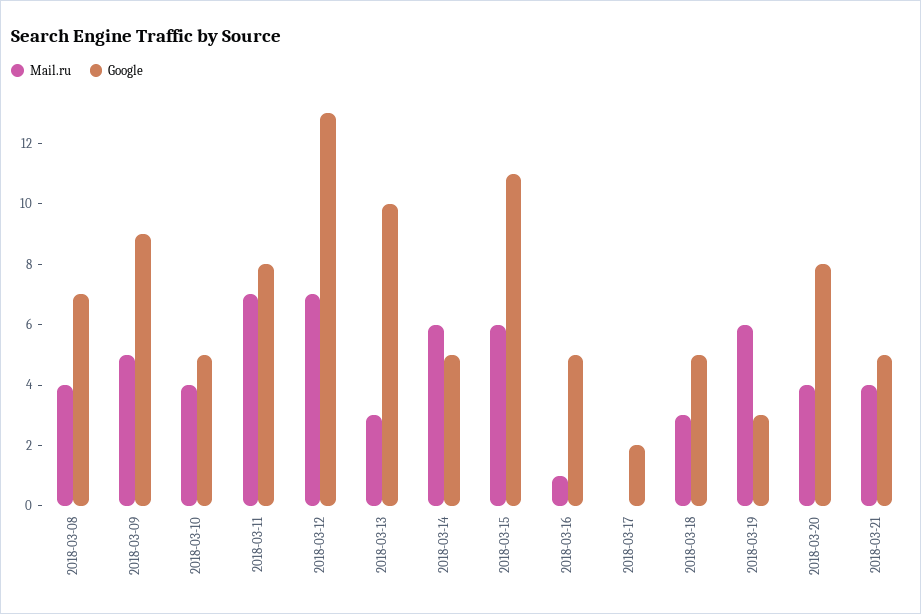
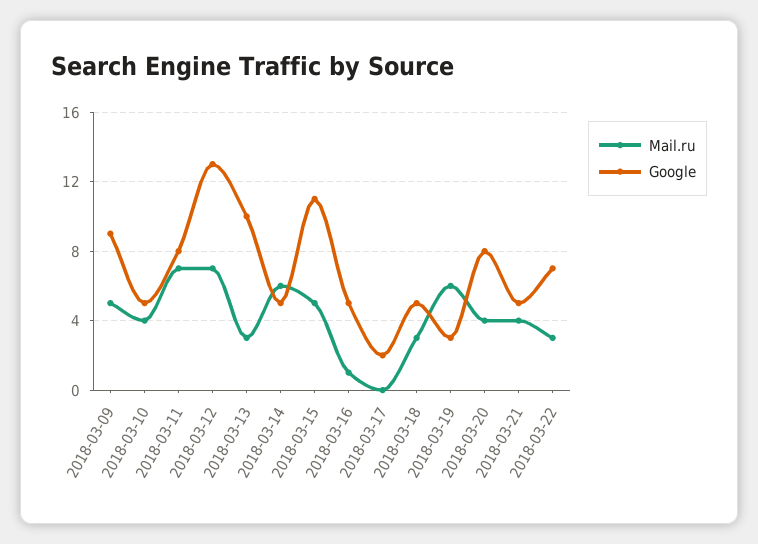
Mail.ru, 2018-03-08: 4 -> none
Google, 2018-03-08: 7 -> none
Mail.ru, 2018-03-15: 6 -> 5
Mail.ru, 2018-03-22: none -> 3
Google, 2018-03-22: none -> 7

